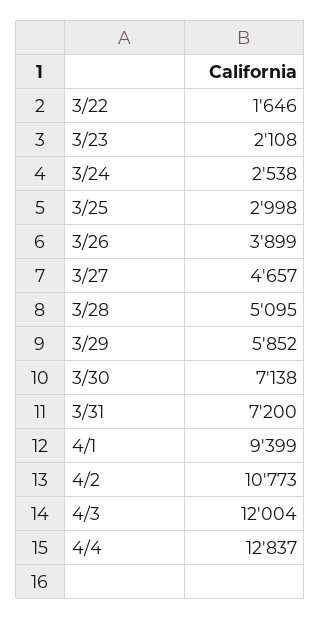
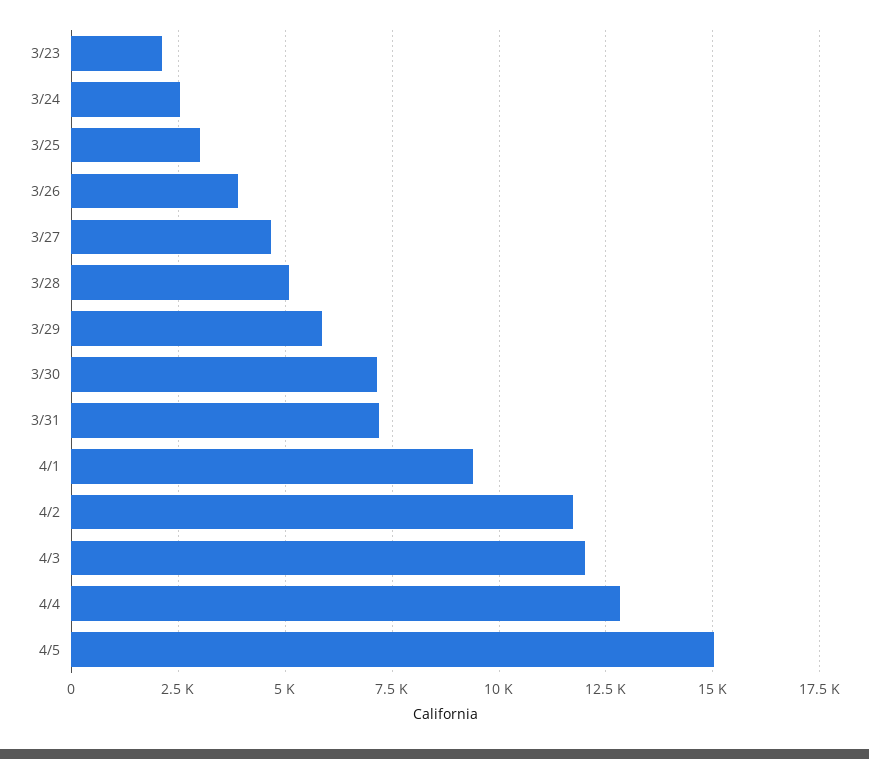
3/22: 1646 -> none
4/2: 10773 -> 11750
4/5: none -> 15000

